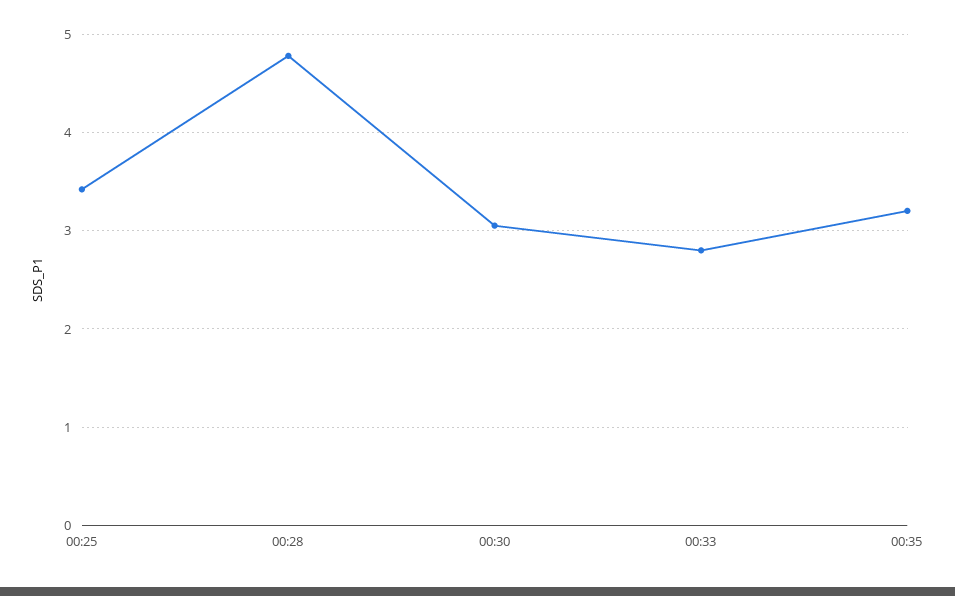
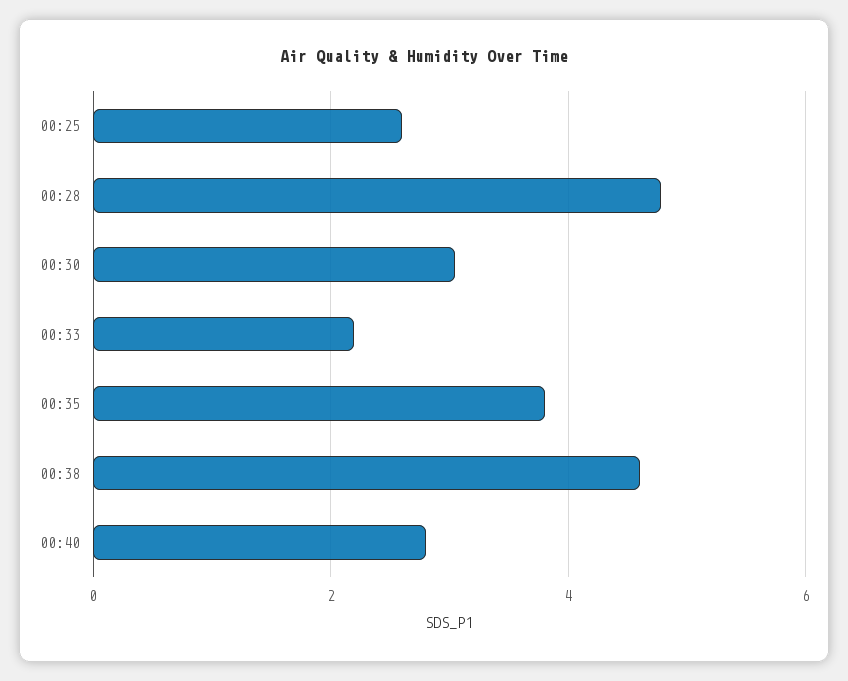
00:25: 3.4 -> 2.6
00:33: 2.8 -> 2.2
00:35: 3.2 -> 3.8
00:38: none -> 4.6
00:40: none -> 2.8

